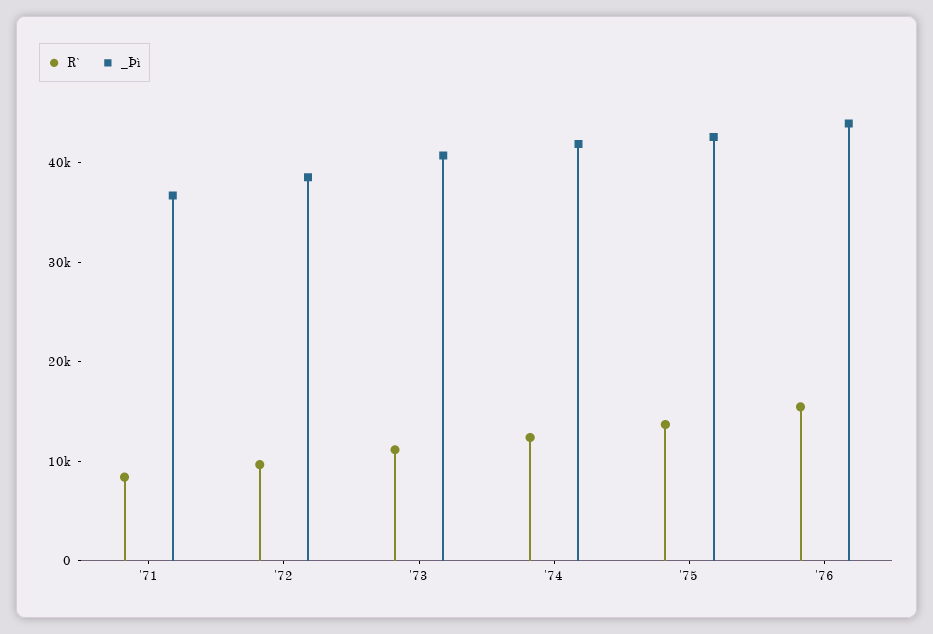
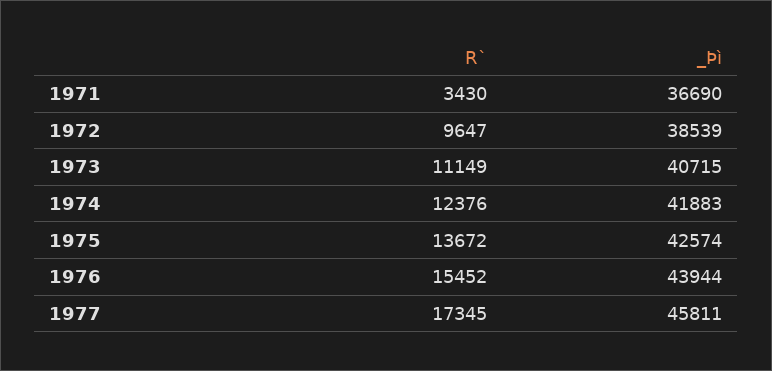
R`, '71: 8000 -> 3430
R`, 1977: none -> 17345
_Þì, 1977: none -> 45811

